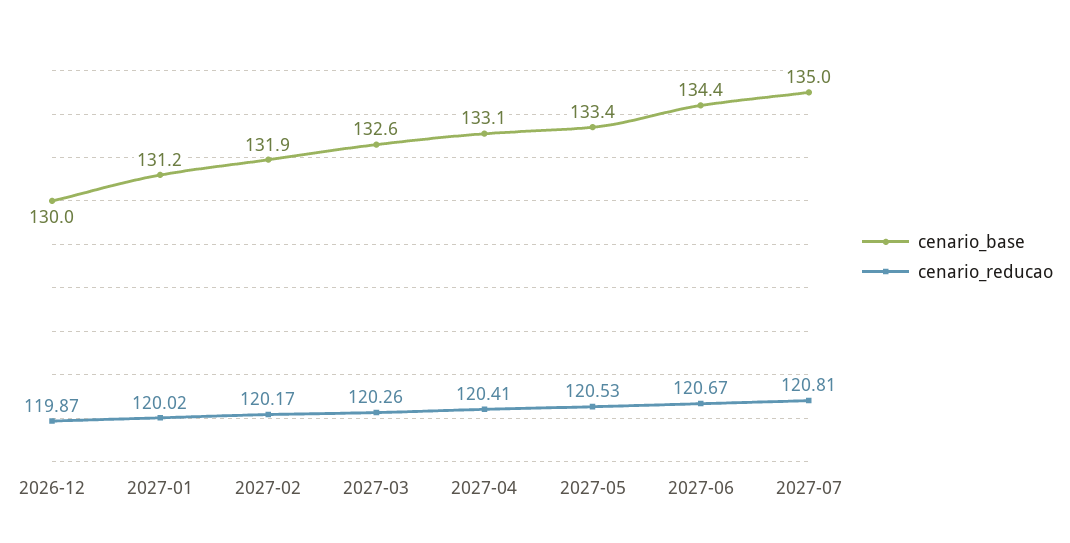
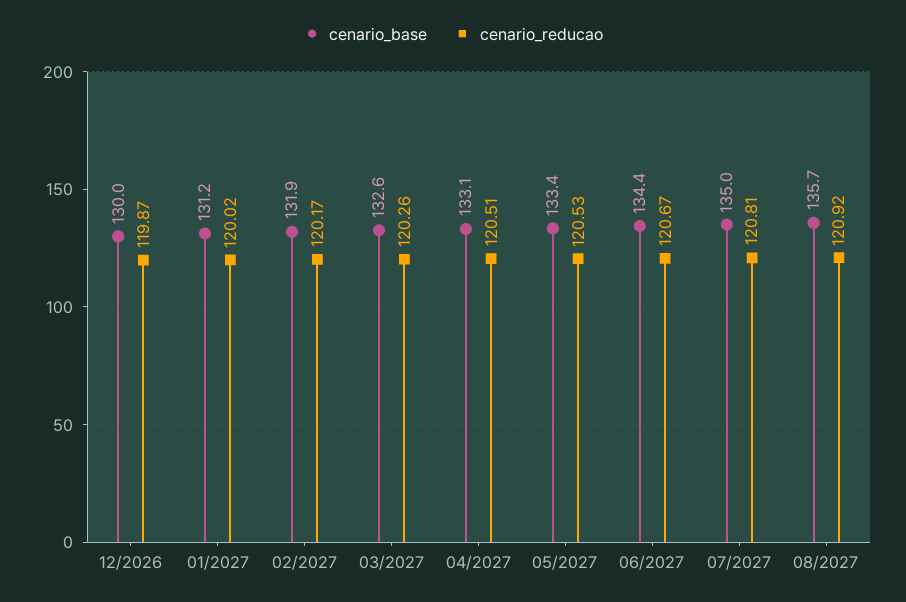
cenario_reducao, 2027-04: 120.41 -> 120.51
cenario_base, 08/2027: none -> 135.7
cenario_reducao, 08/2027: none -> 120.92

